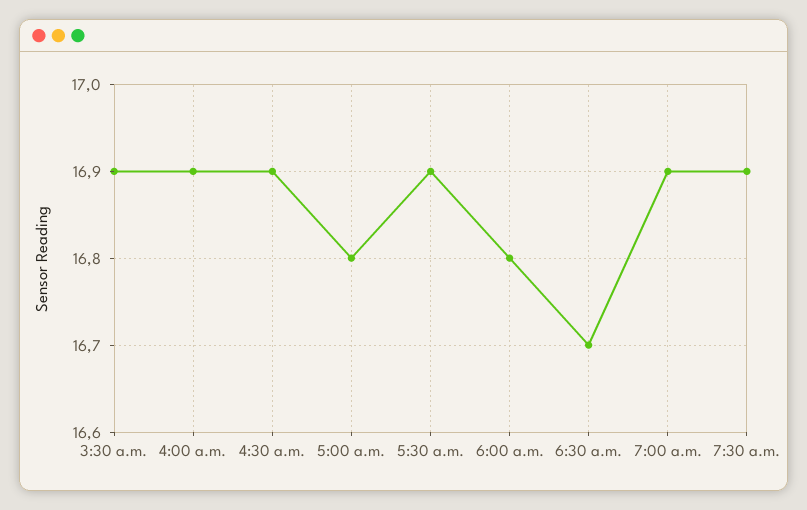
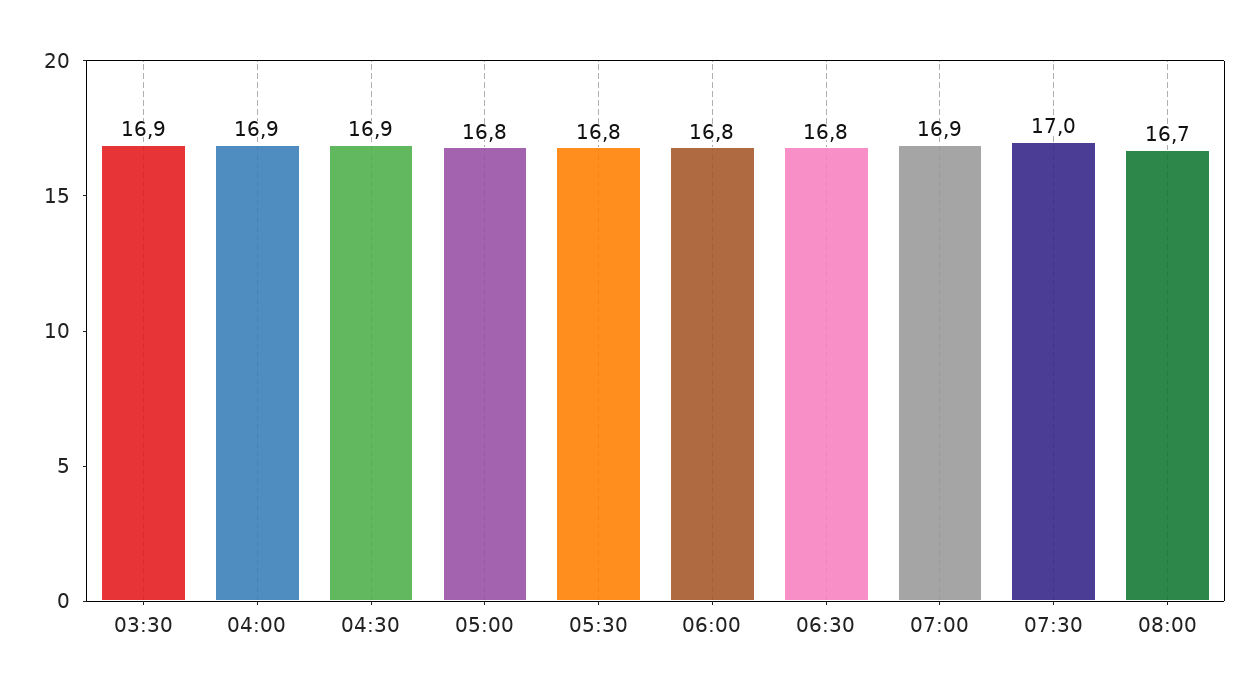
5:30 a.m.: 16.9 -> 16.8
6:30 a.m.: 16.7 -> 16.8
7:30 a.m.: 16.9 -> 17
08:00: none -> 16.7

